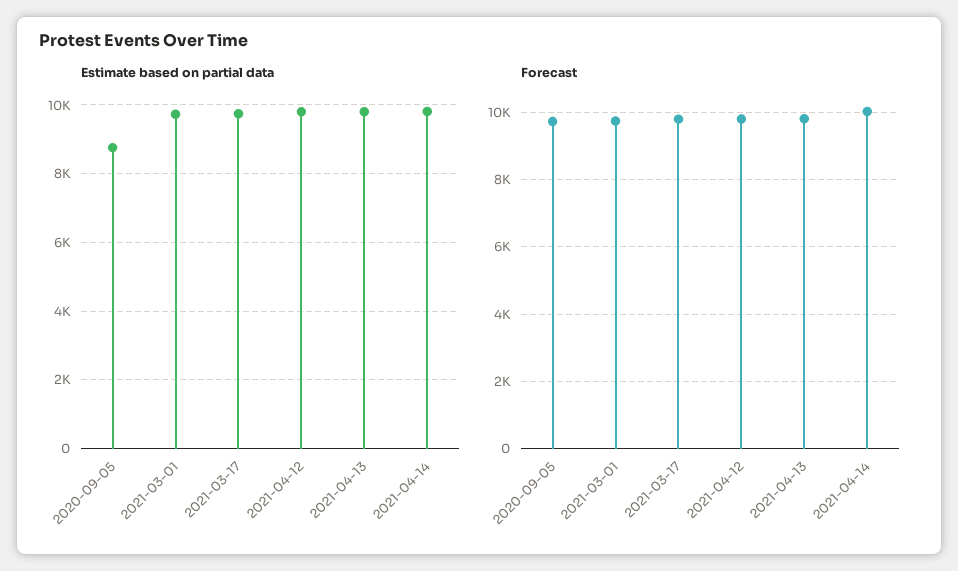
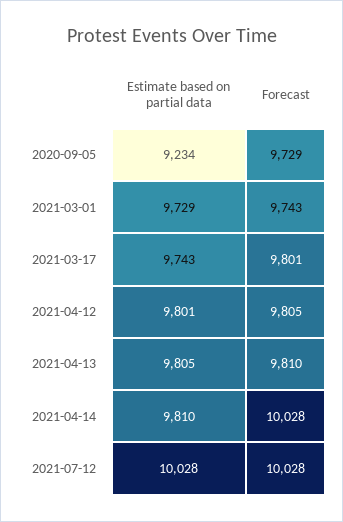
Estimate based on partial data, 2020-09-05: 8800 -> 9234
Estimate based on partial data, 2021-07-12: none -> 10028
Forecast, 2021-07-12: none -> 10028

